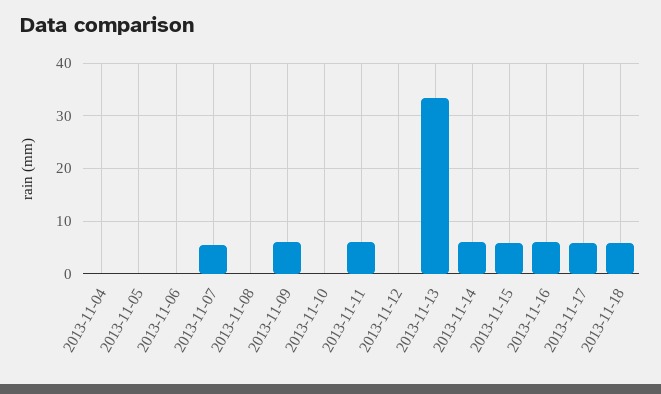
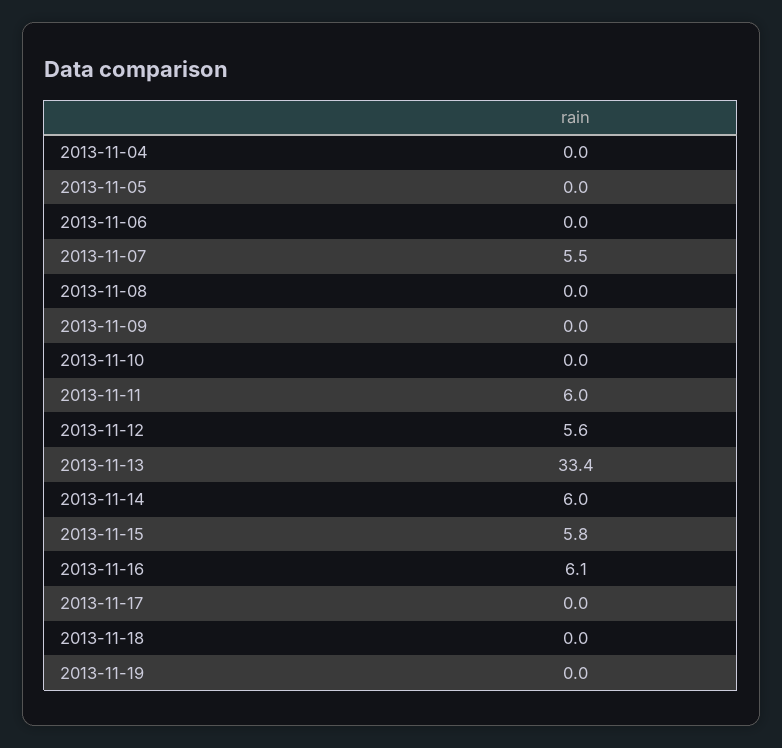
2013-11-09: 6 -> 0
2013-11-12: 0 -> 5.6
2013-11-17: 6 -> 0
2013-11-18: 6 -> 0
2013-11-19: none -> 0

